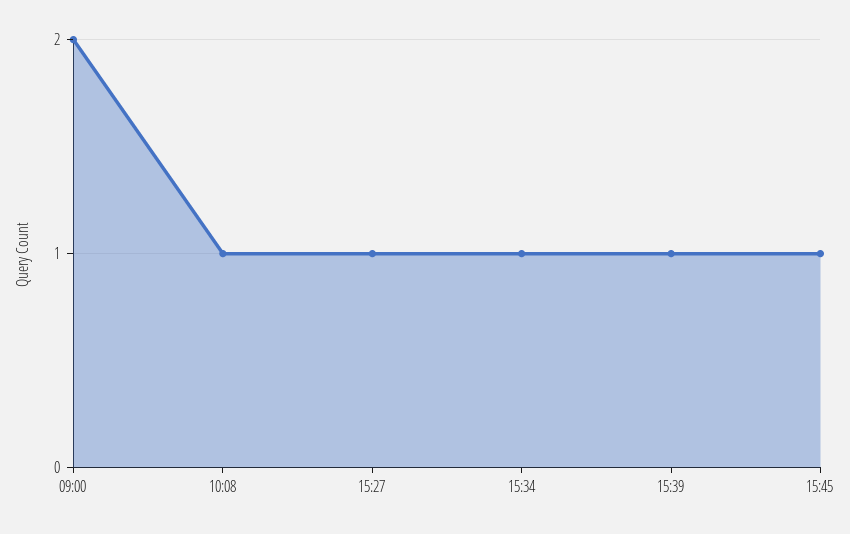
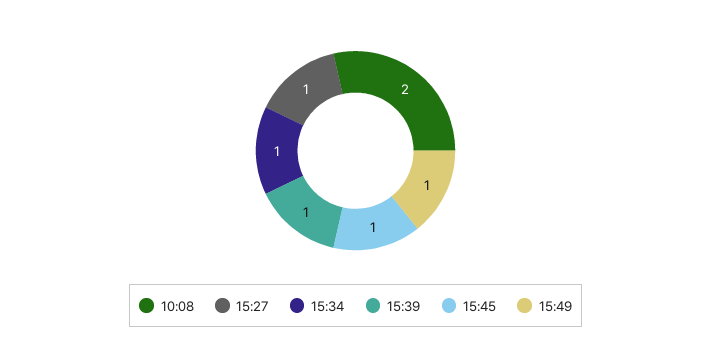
09:00: 2 -> none
10:08: 1 -> 2
15:49: none -> 1

